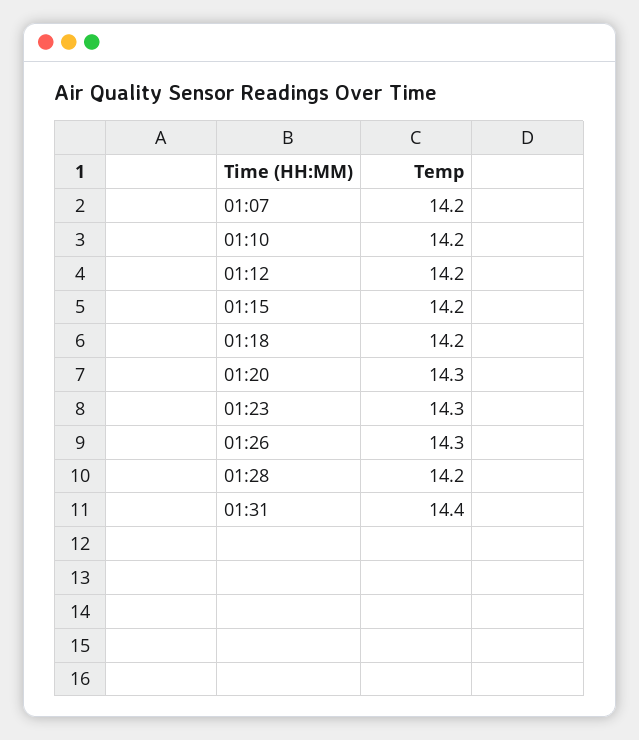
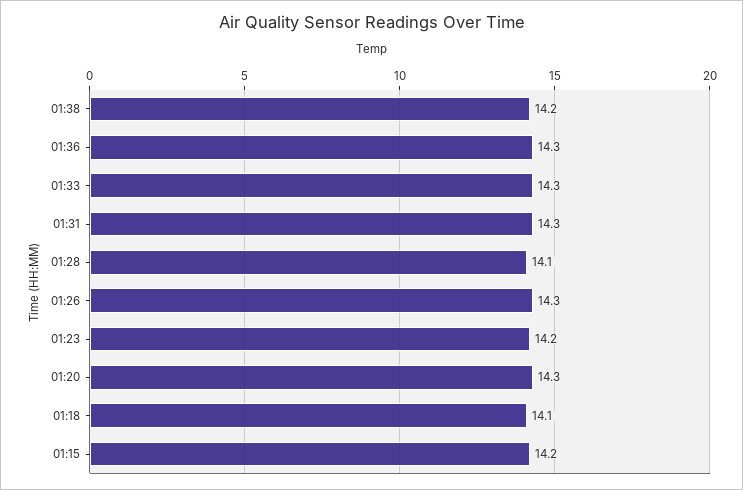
01:07: 14.2 -> none
01:10: 14.2 -> none
01:12: 14.2 -> none
01:18: 14.2 -> 14.1
01:23: 14.3 -> 14.2
01:28: 14.2 -> 14.1
01:31: 14.4 -> 14.3
01:38: none -> 14.2
01:36: none -> 14.3
01:33: none -> 14.3

